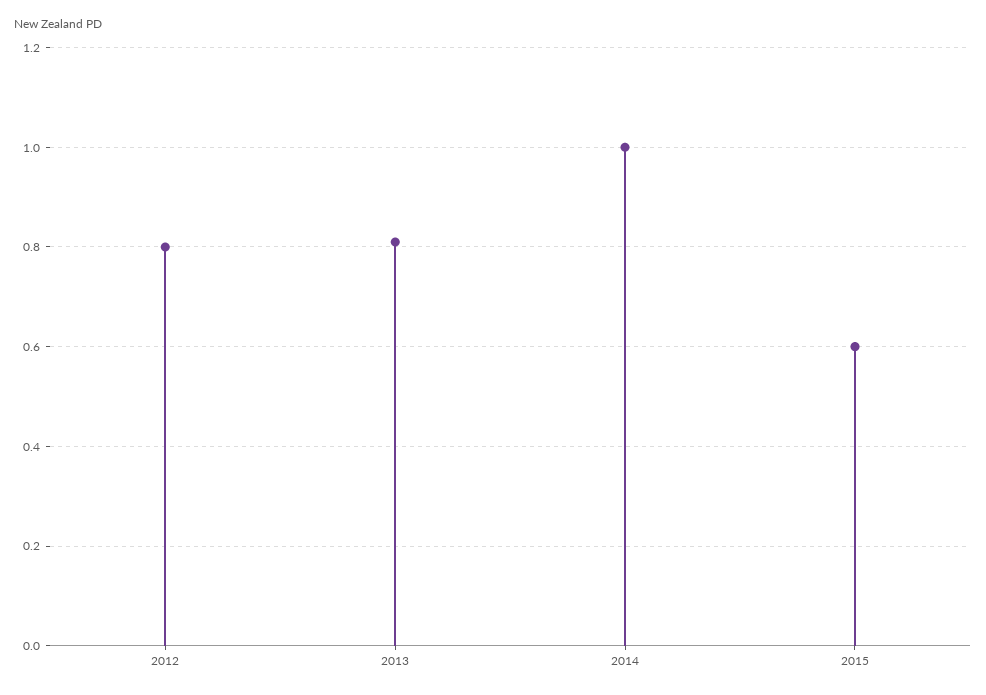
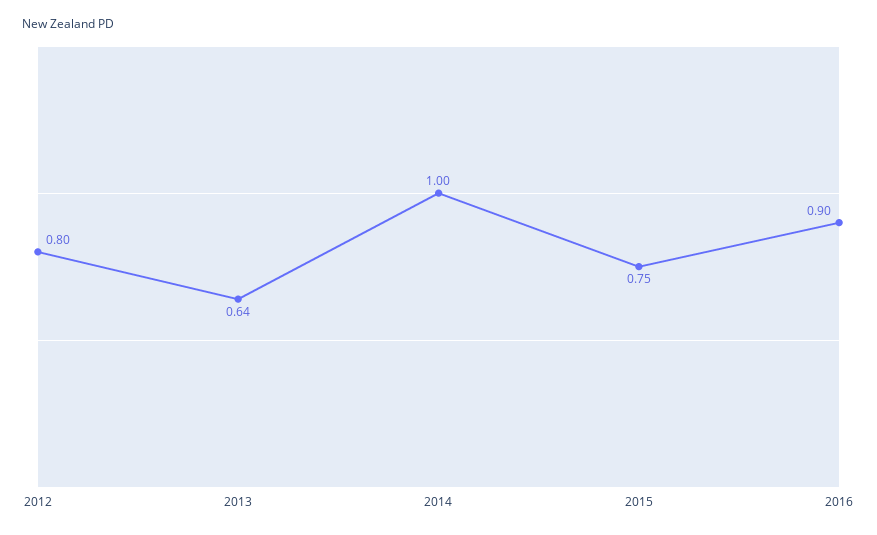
2013: 0.8 -> 0.64
2015: 0.6 -> 0.75
2016: none -> 0.9

